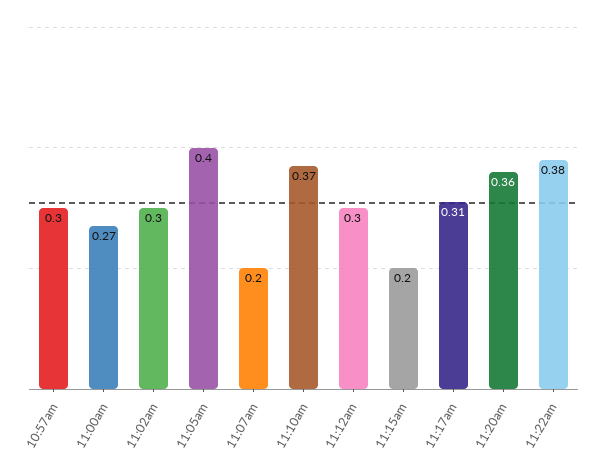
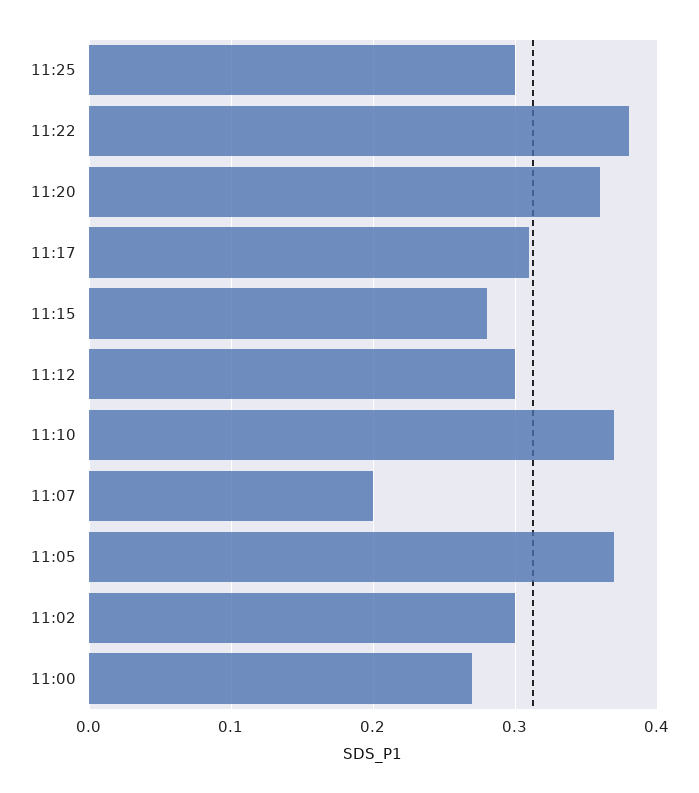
10:57am: 0.3 -> none
11:05am: 0.4 -> 0.37
11:15am: 0.2 -> 0.28
11:25: none -> 0.3

